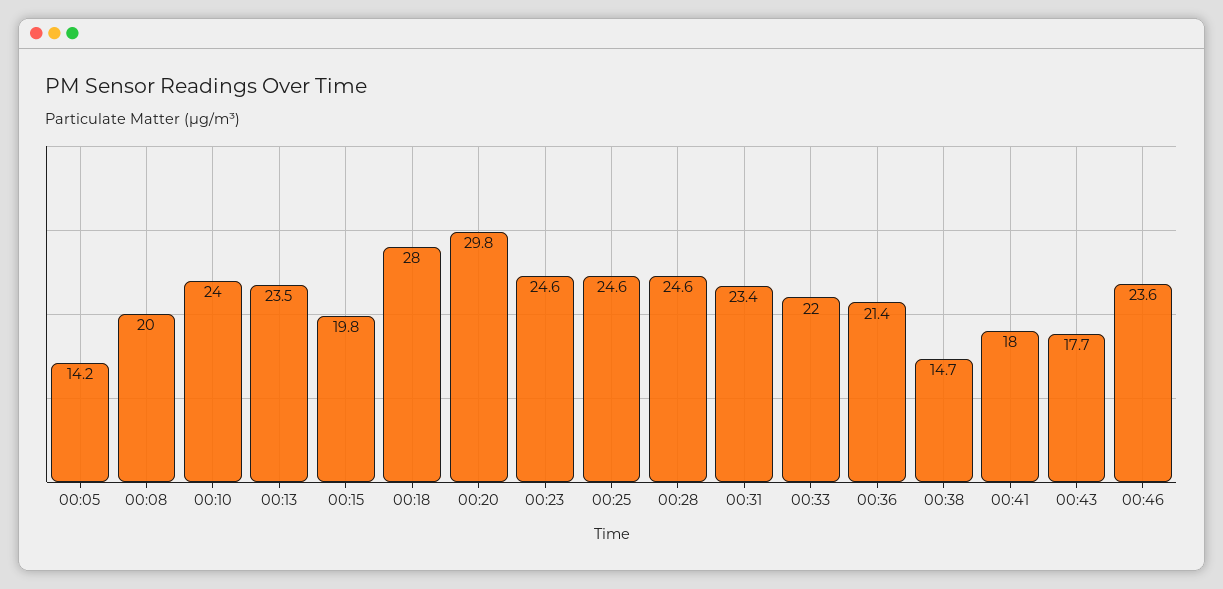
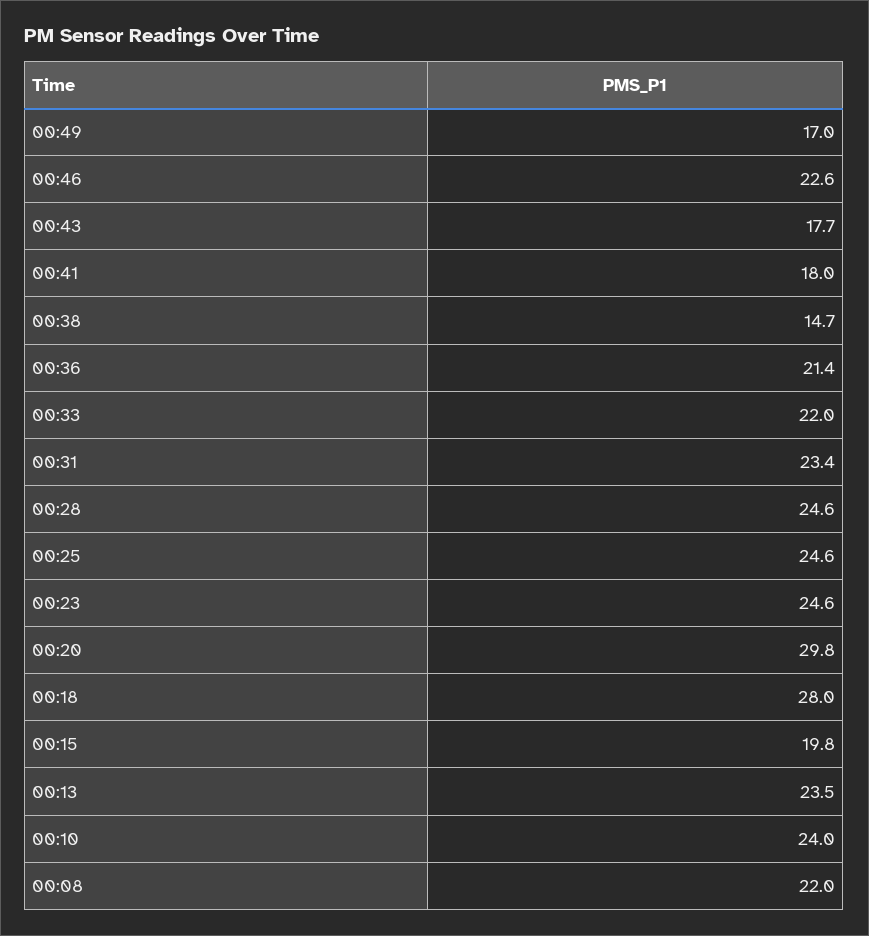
00:05: 14.2 -> none
00:08: 20 -> 22
00:46: 23.6 -> 22.6
00:49: none -> 17

